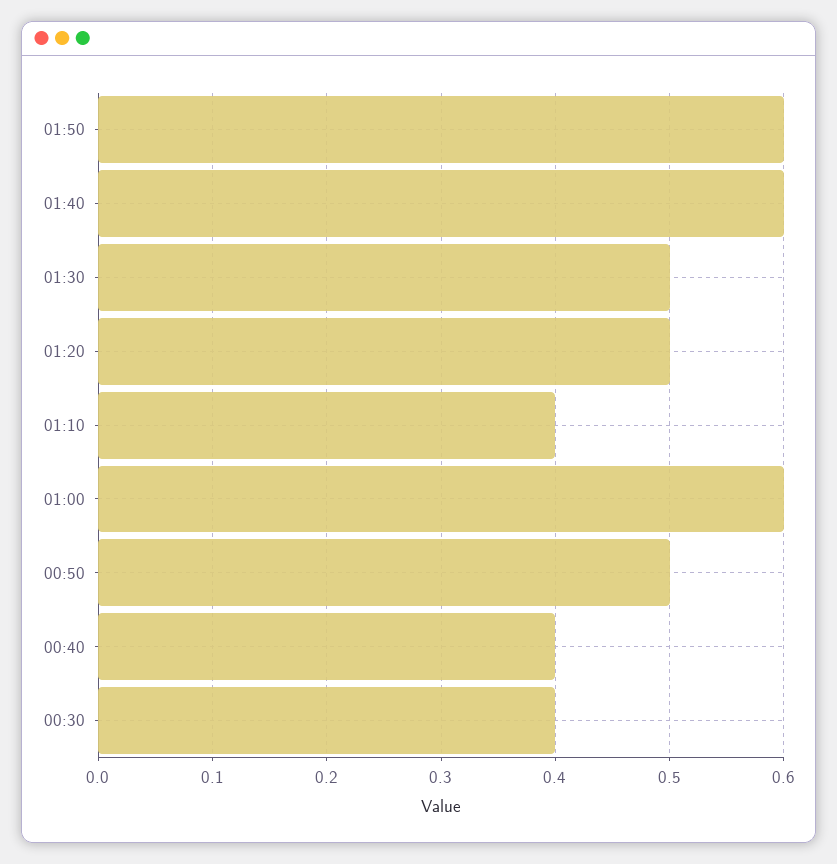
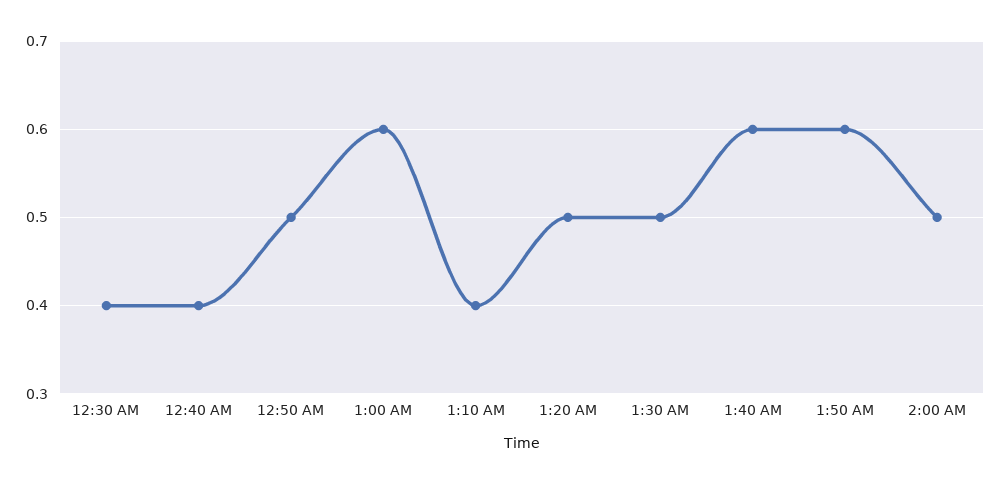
2:00 AM: none -> 0.5

